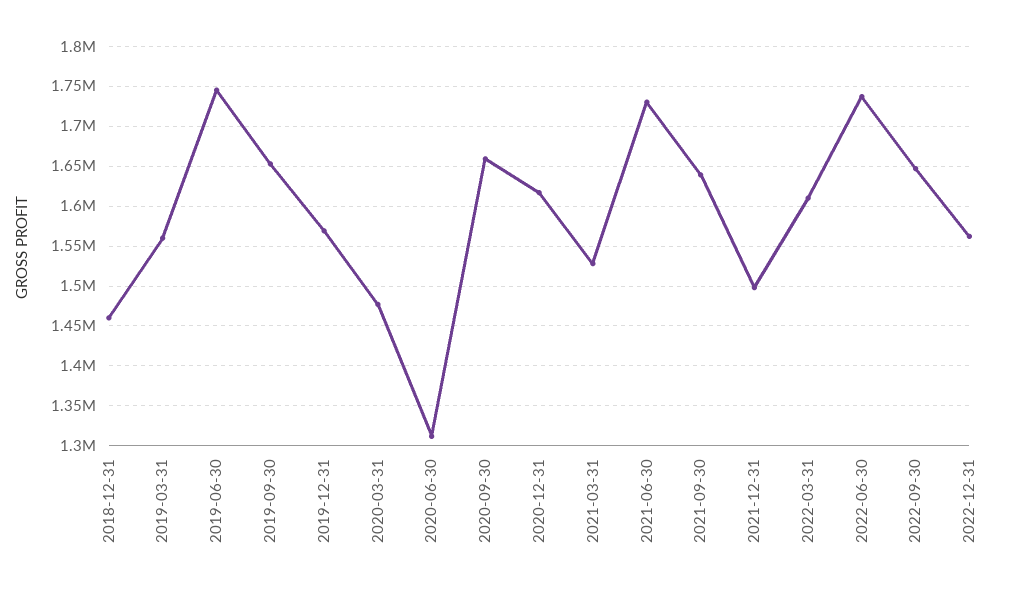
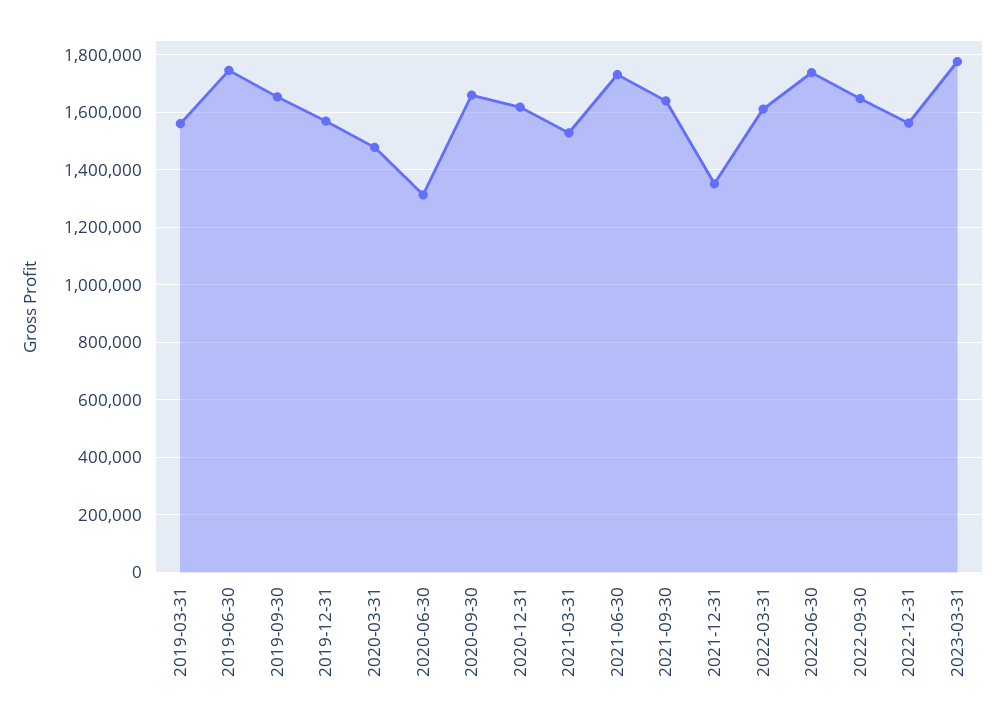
2018-12-31: 1460000 -> none
2021-12-31: 1500000 -> 1350000
2023-03-31: none -> 1775000

